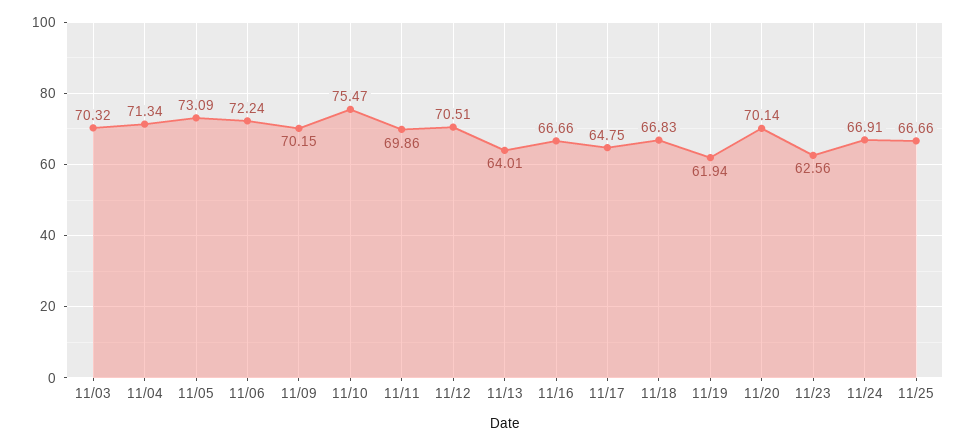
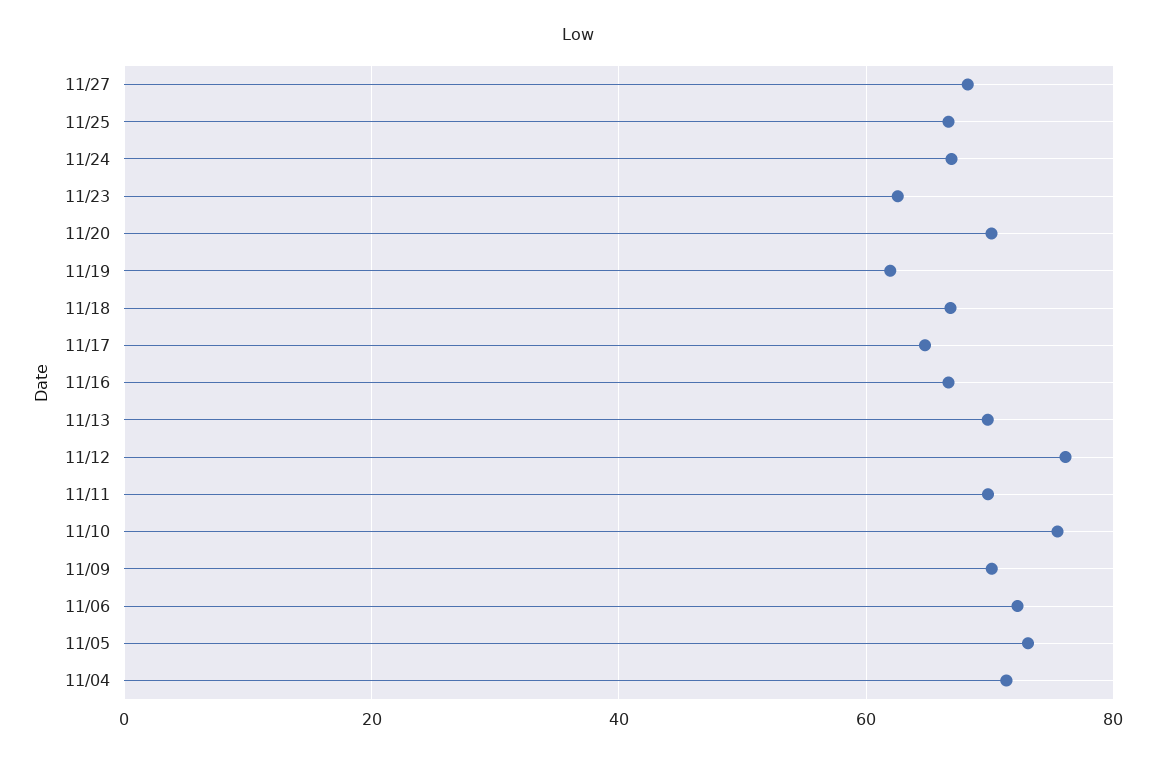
11/03: 70.32 -> none
11/12: 70.51 -> 76
11/13: 64.01 -> 70
11/27: none -> 68

